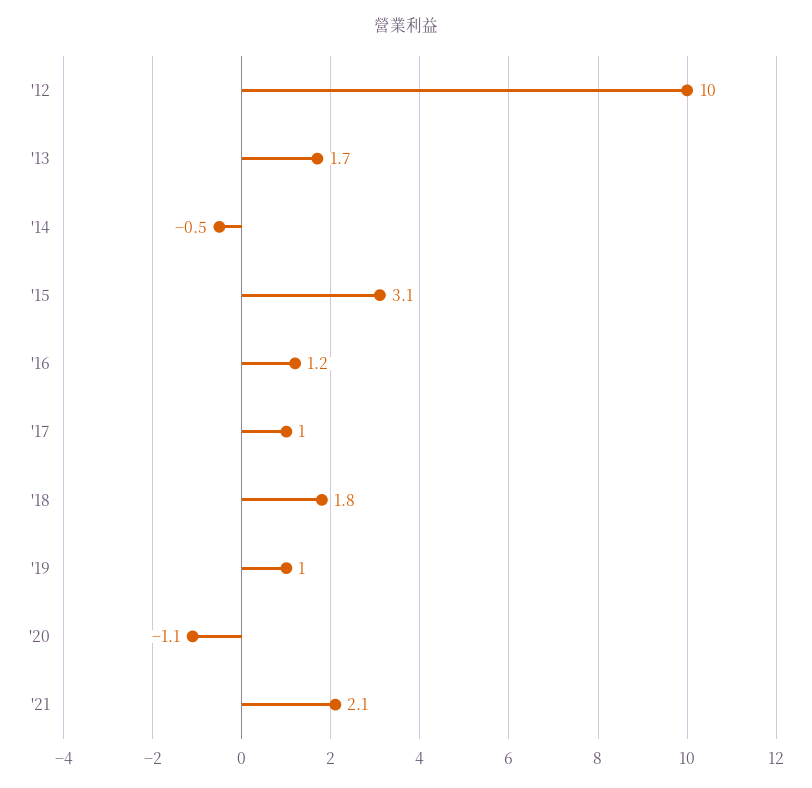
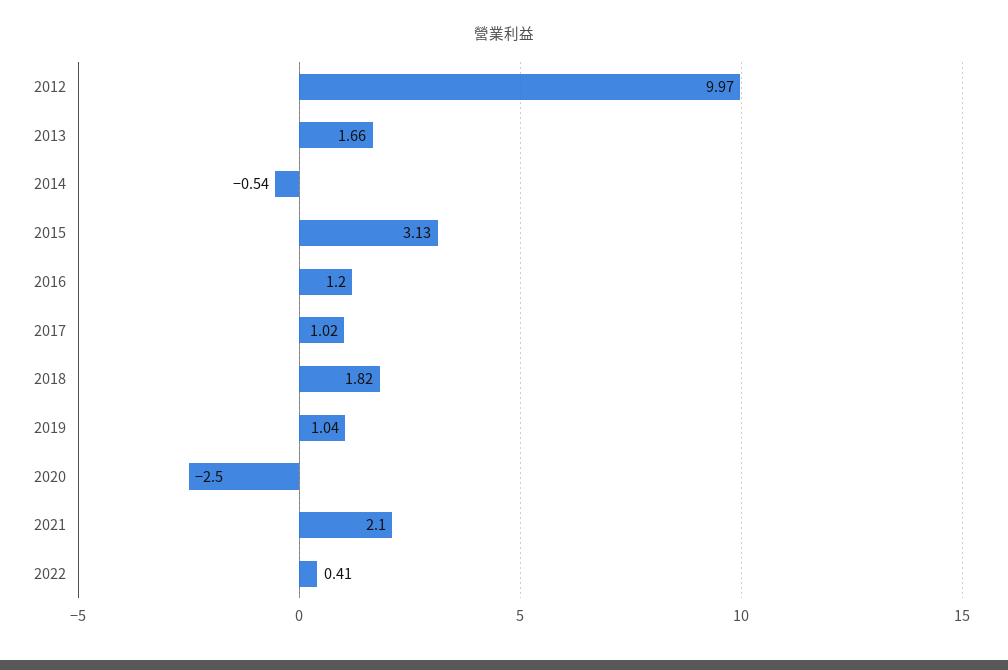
'20: -1.1 -> -2.5
2022: none -> 0.41

